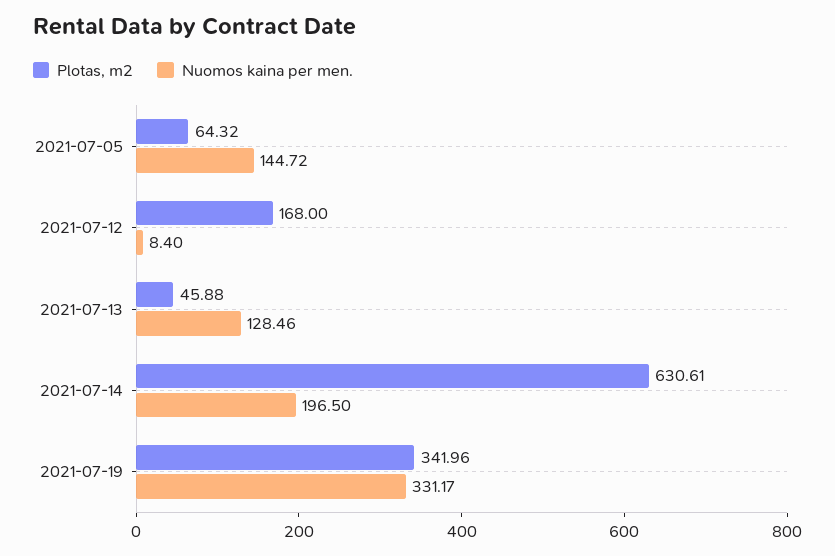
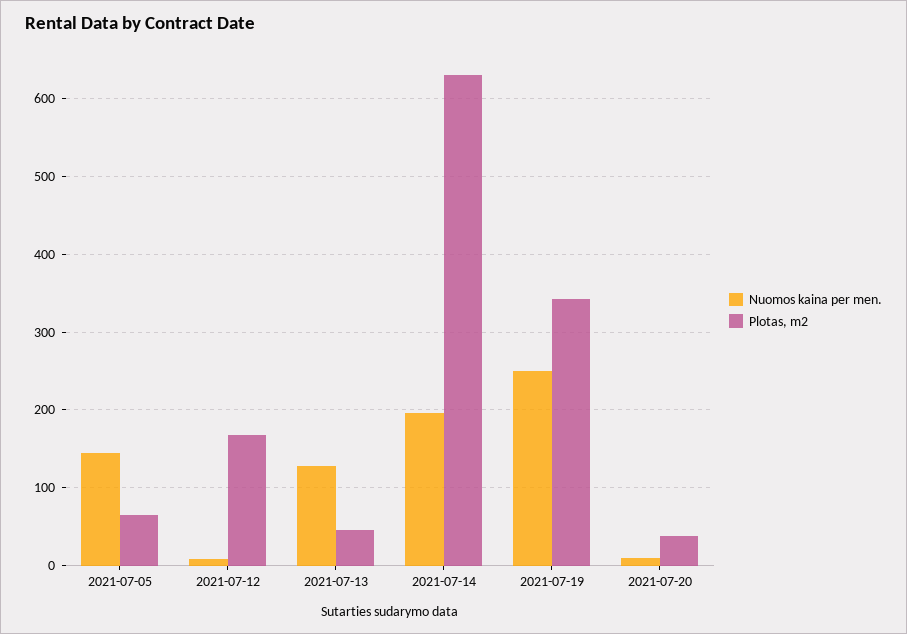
Nuomos kaina per men., 2021-07-19: 331.17 -> 250
Nuomos kaina per men., 2021-07-20: none -> 10
Plotas, m2, 2021-07-20: none -> 40

